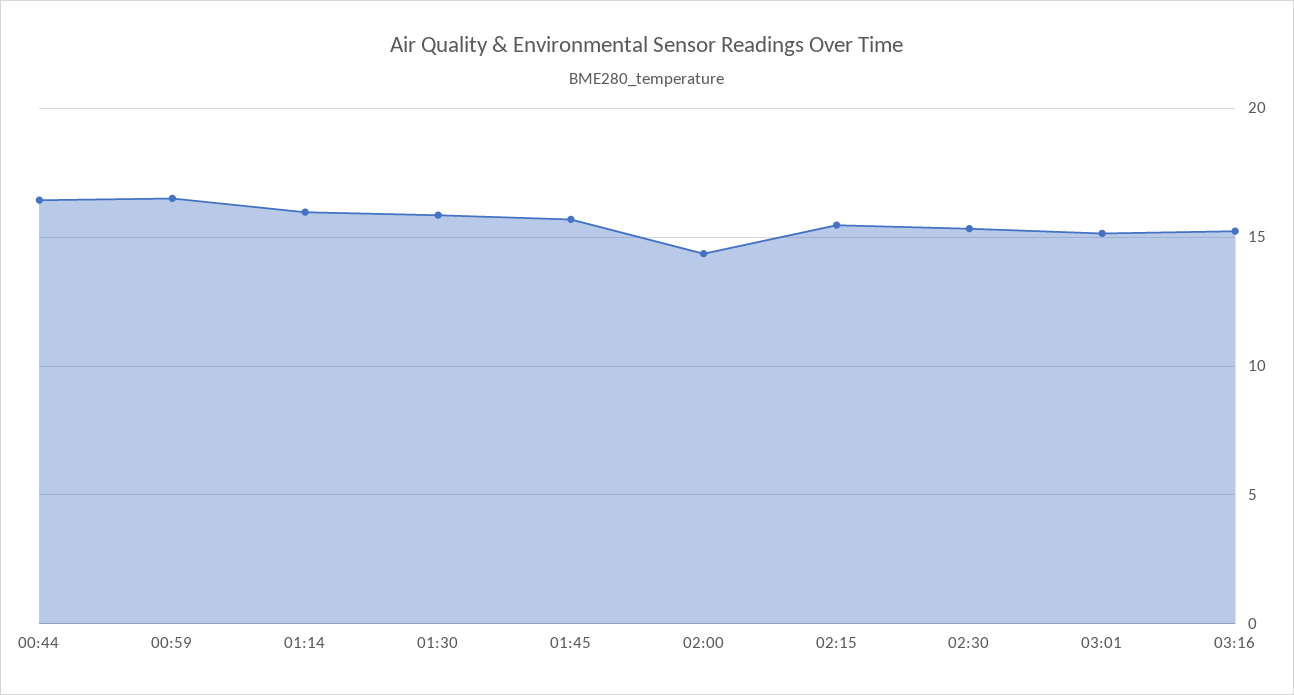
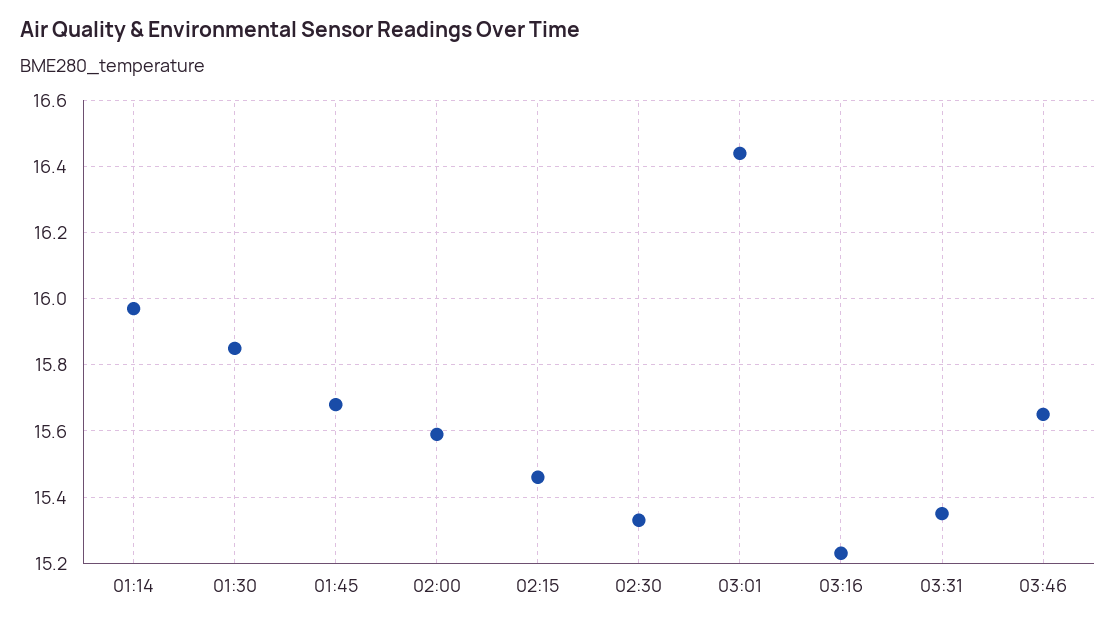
00:44: 16.5 -> none
00:59: 16.5 -> none
02:00: 14.5 -> 15.6
03:01: 15 -> 16.45
03:31: none -> 15.35
03:46: none -> 15.65

